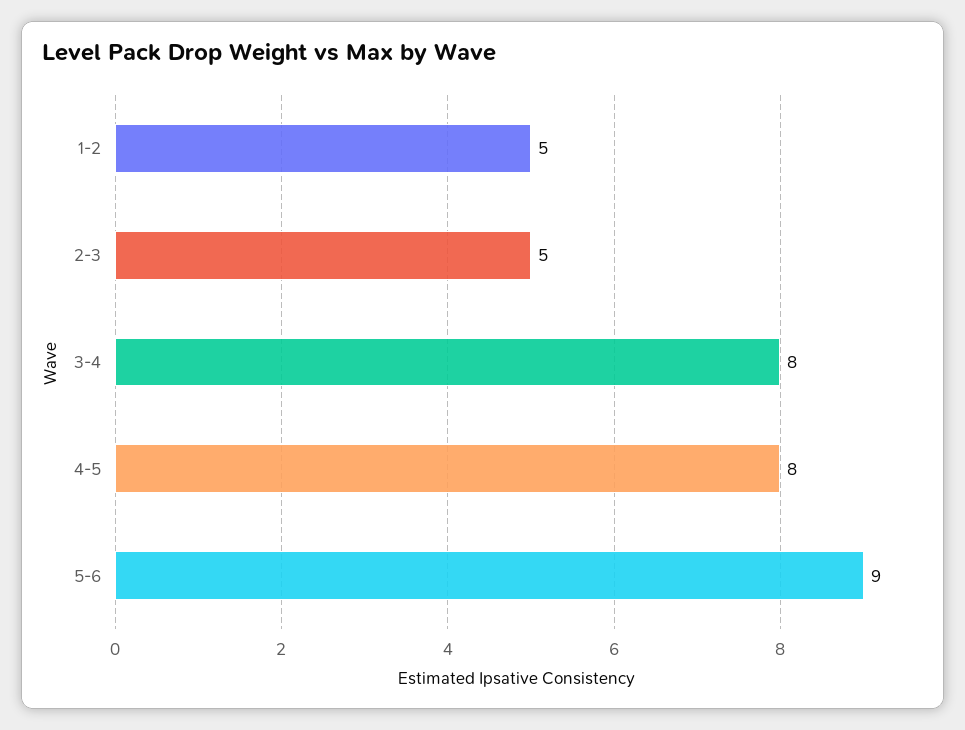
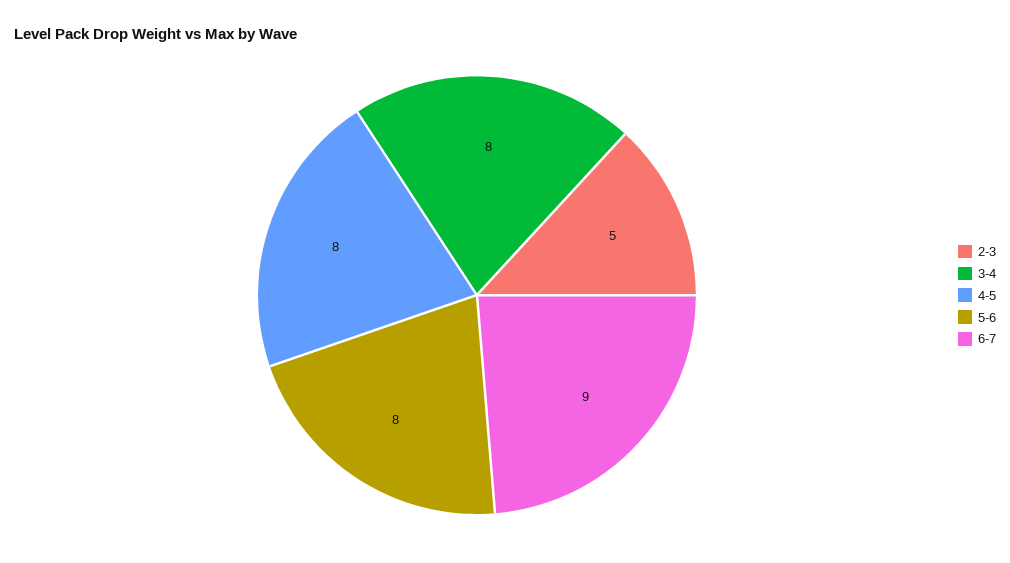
1-2: 5 -> none
5-6: 9 -> 8
6-7: none -> 9

